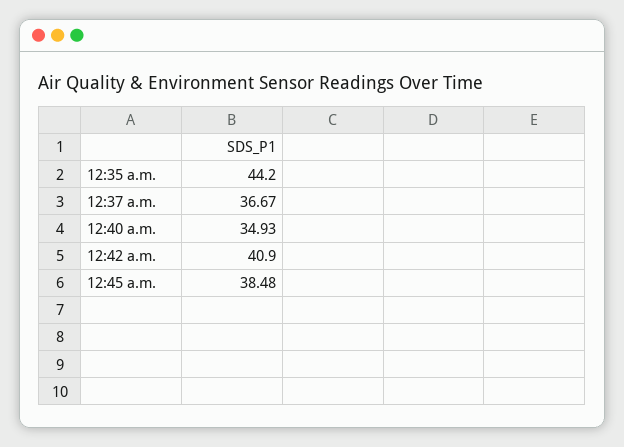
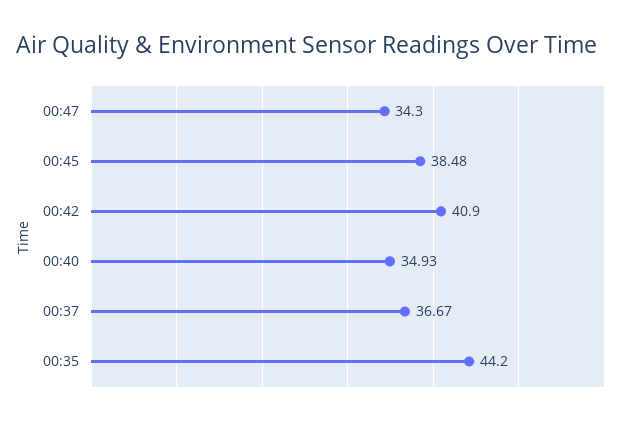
00:47: none -> 34.3

